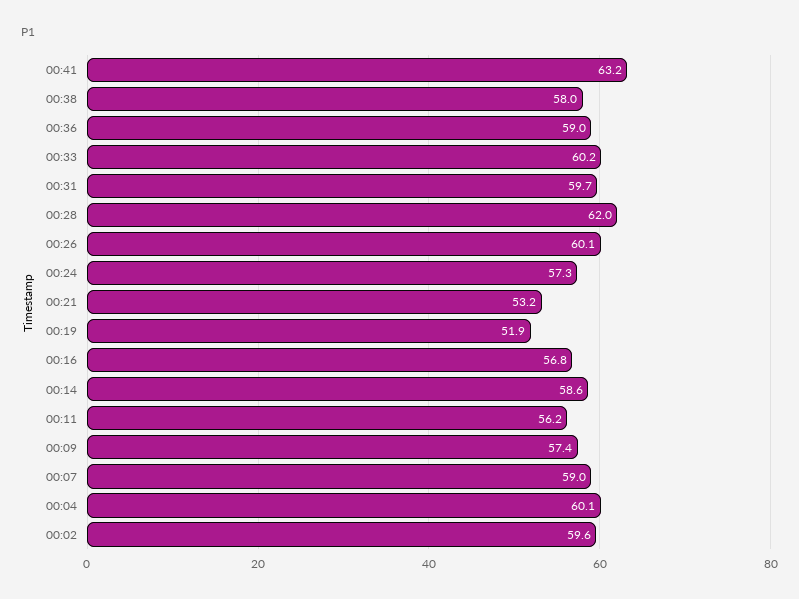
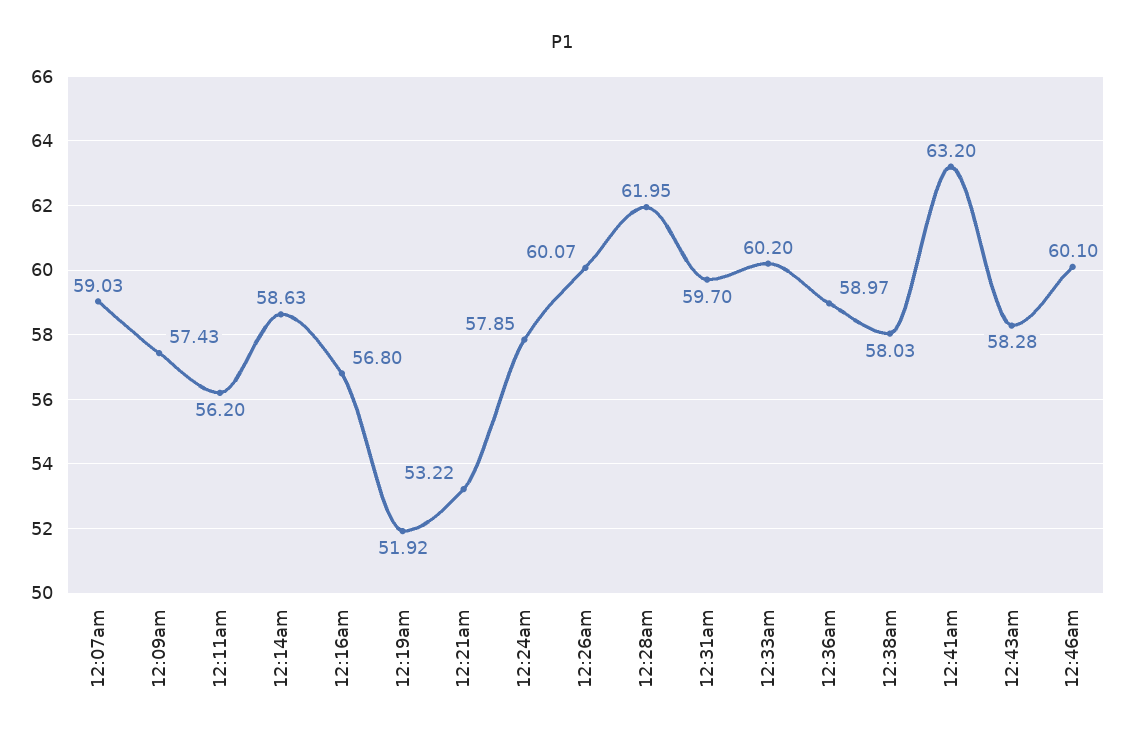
00:24: 57.3 -> 57.85
00:04: 60.1 -> none
00:02: 59.6 -> none
12:43am: none -> 58.28
12:46am: none -> 60.1

